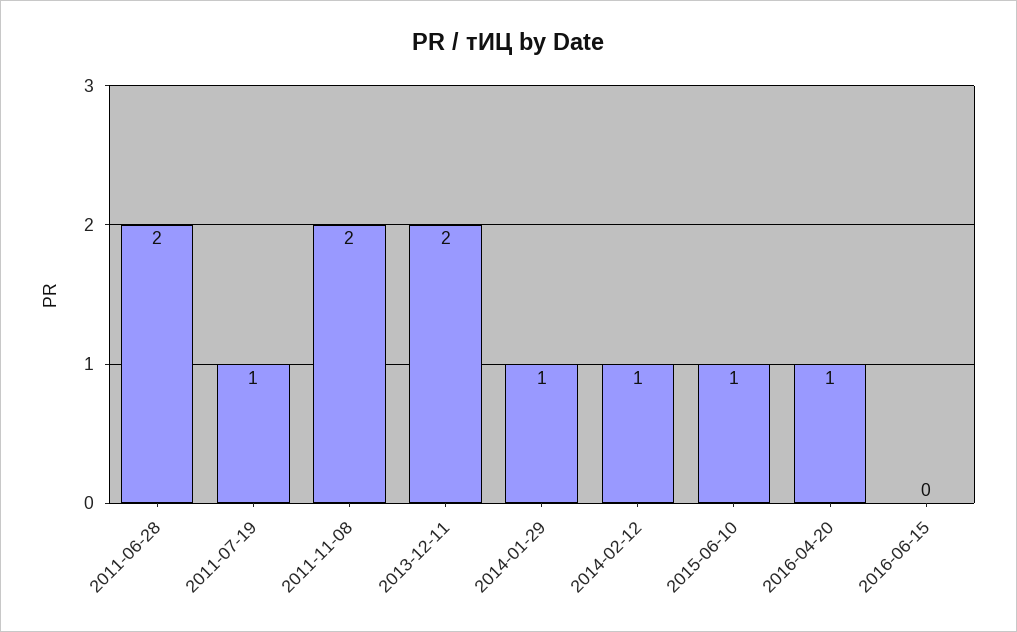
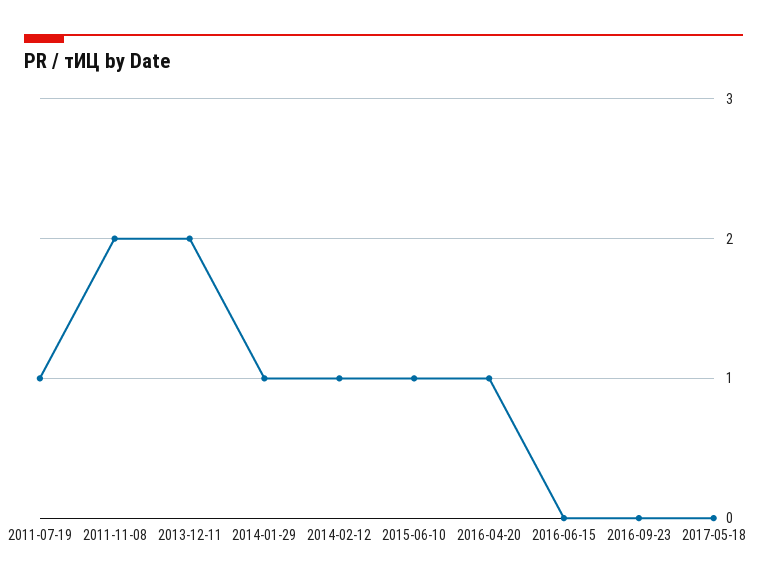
2011-06-28: 2 -> none
2016-09-23: none -> 0
2017-05-18: none -> 0

